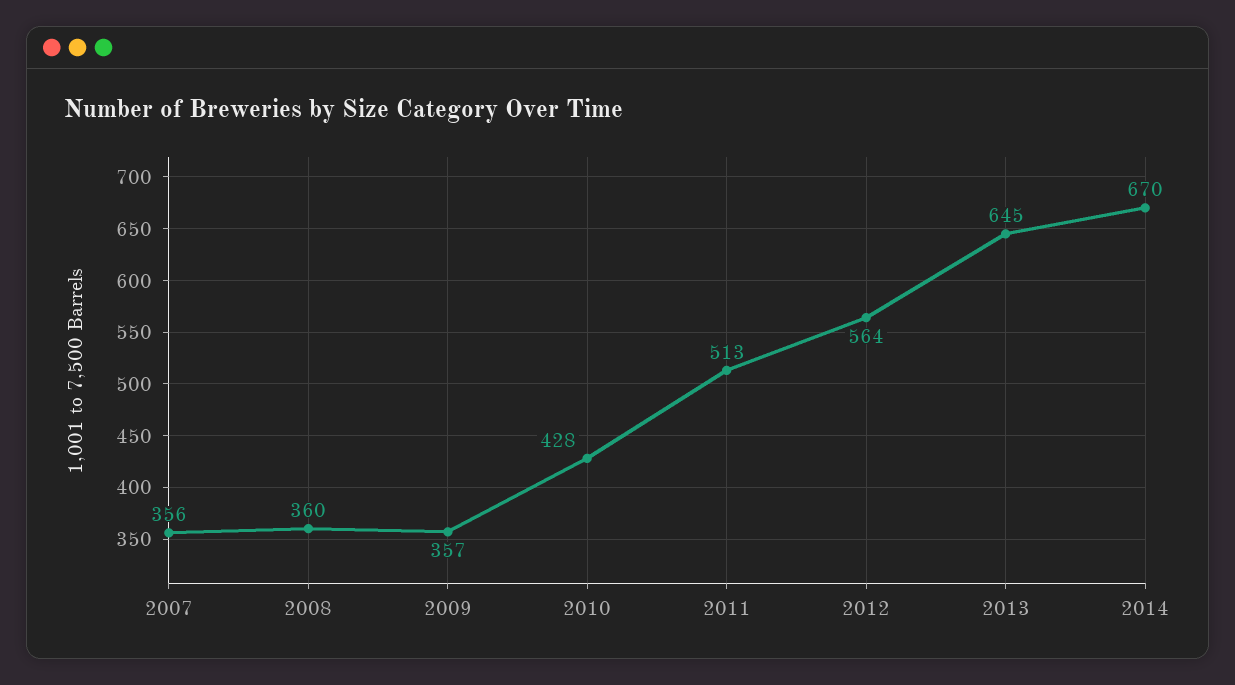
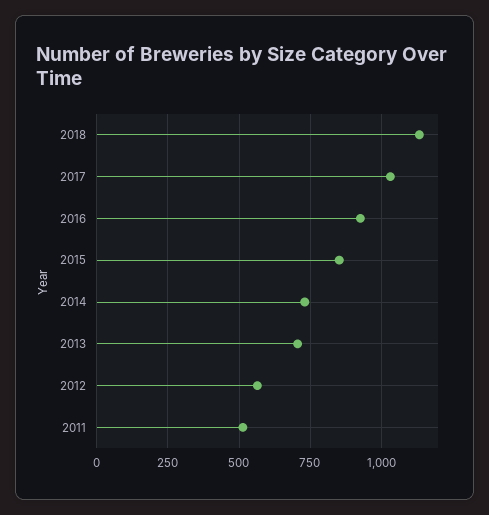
2007: 356 -> none
2008: 360 -> none
2009: 357 -> none
2010: 428 -> none
2013: 645 -> 700
2014: 670 -> 725
2018: none -> 1125
2017: none -> 1025
2016: none -> 925
2015: none -> 850

